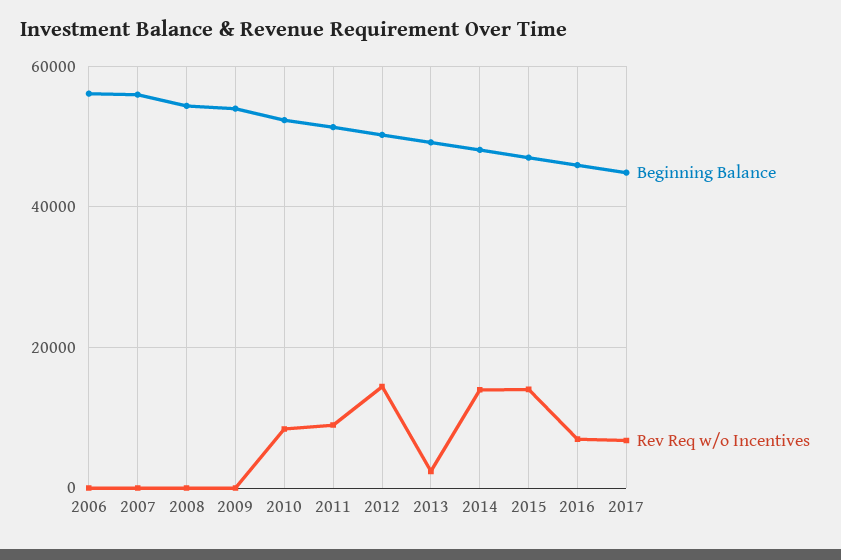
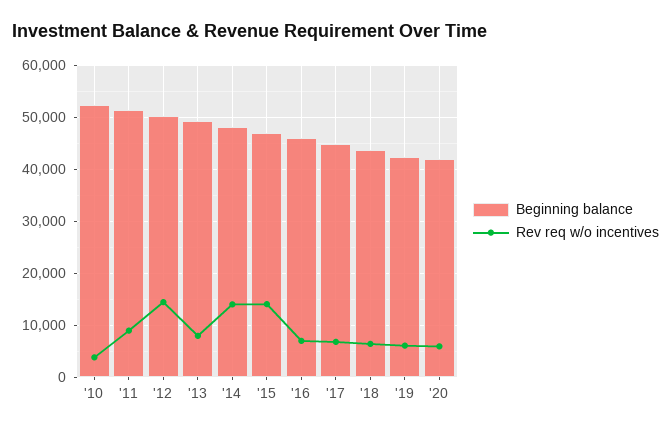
Beginning Balance, 2006: 56000 -> none
Rev Req w/o Incentives, 2006: 0 -> none
Beginning Balance, 2007: 56000 -> none
Rev Req w/o Incentives, 2007: 0 -> none
Beginning Balance, 2008: 54000 -> none
Rev Req w/o Incentives, 2008: 0 -> none
Beginning Balance, 2009: 54000 -> none
Rev Req w/o Incentives, 2009: 0 -> none
Rev Req w/o Incentives, 2010: 8000 -> 4000
Rev Req w/o Incentives, 2013: 2000 -> 8000
Beginning Balance, '18: none -> 44000
Rev Req w/o Incentives, '18: none -> 6000
Beginning Balance, '19: none -> 42000
Rev Req w/o Incentives, '19: none -> 6000
Beginning Balance, '20: none -> 42000
Rev Req w/o Incentives, '20: none -> 6000

